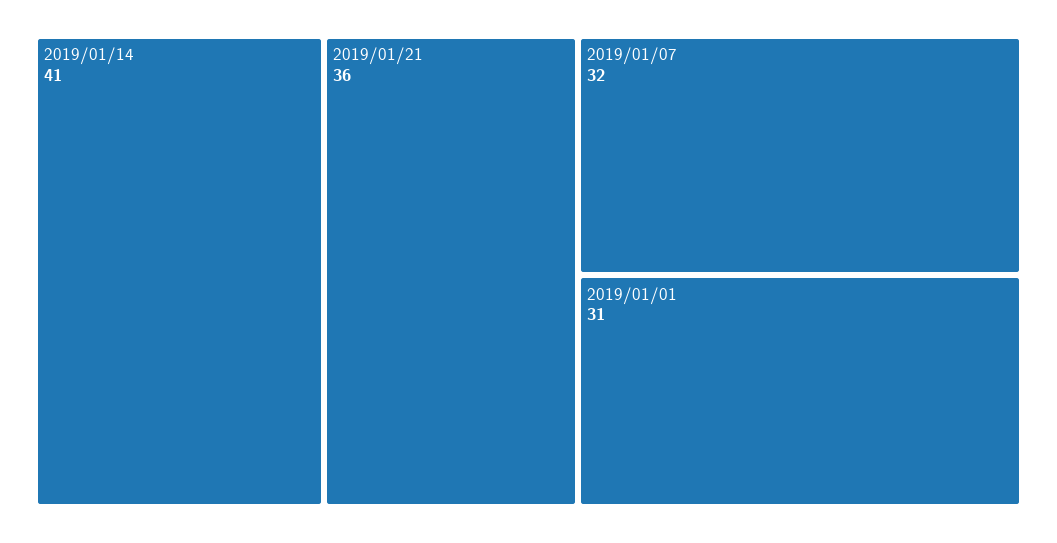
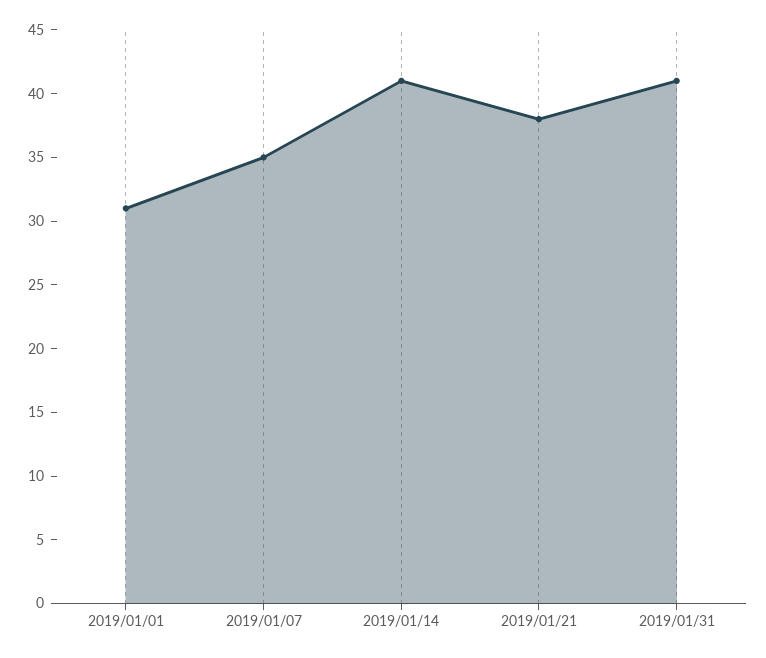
2019/01/21: 36 -> 38
2019/01/07: 32 -> 35
2019/01/31: none -> 41

